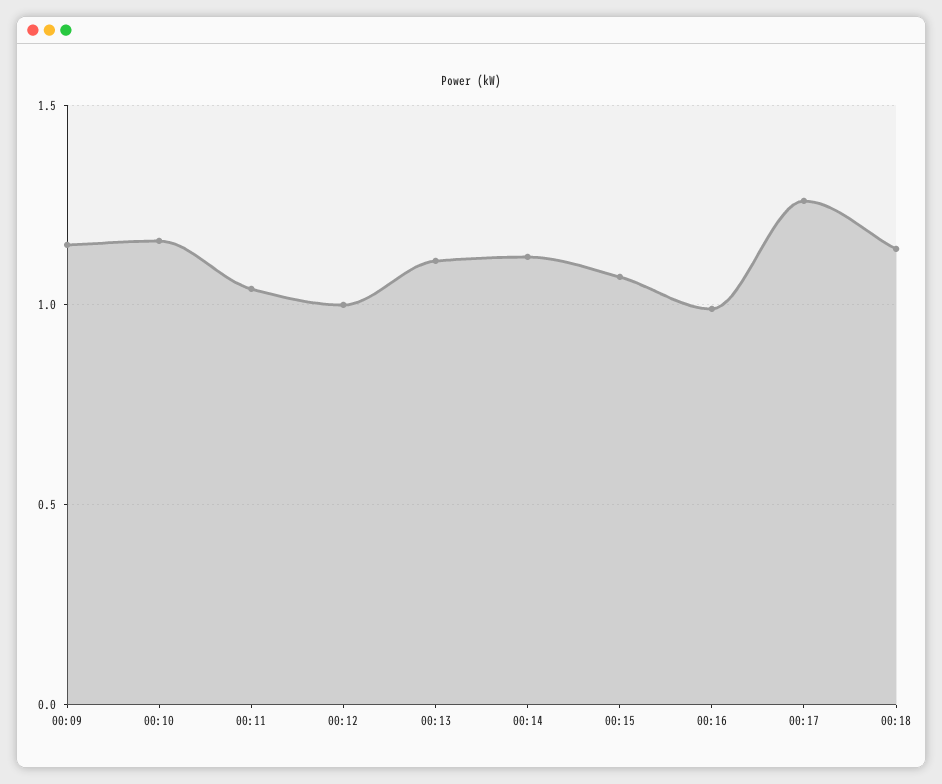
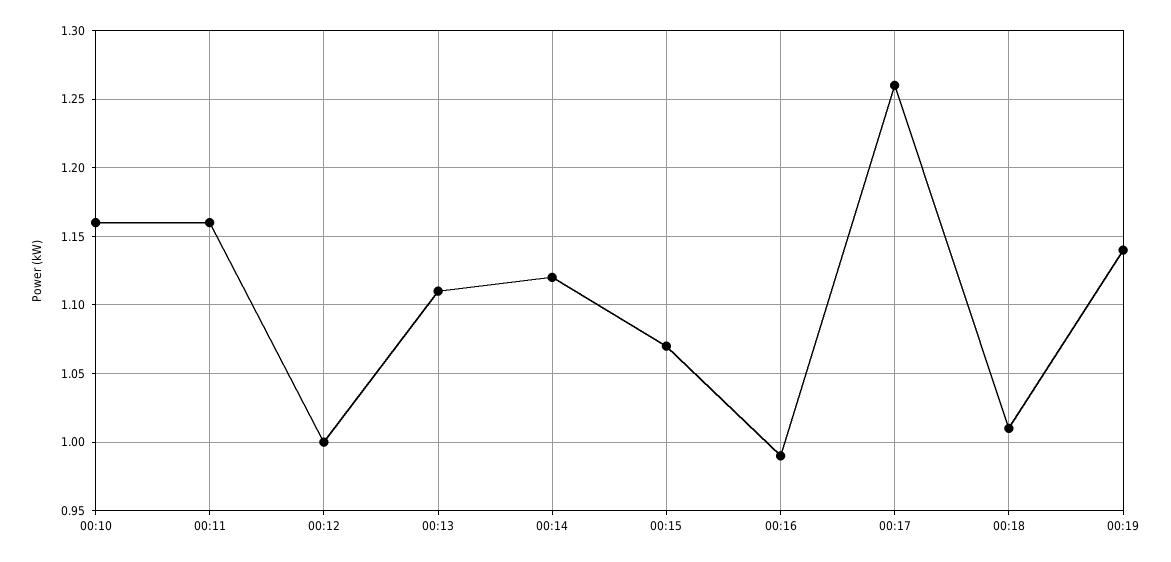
00:09: 1.15 -> none
00:11: 1.05 -> 1.16
00:18: 1.15 -> 1.01
00:19: none -> 1.14

